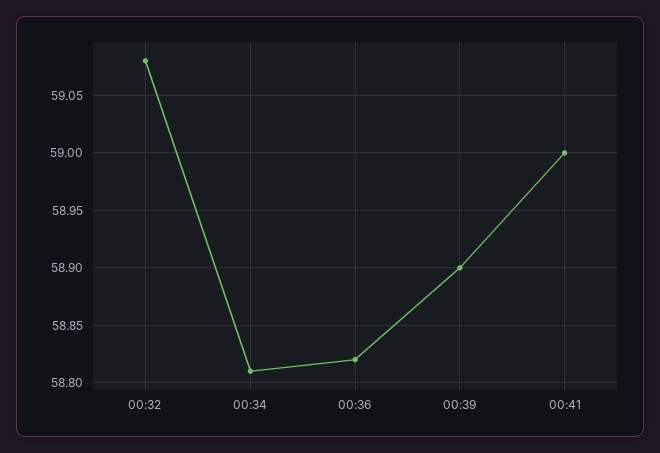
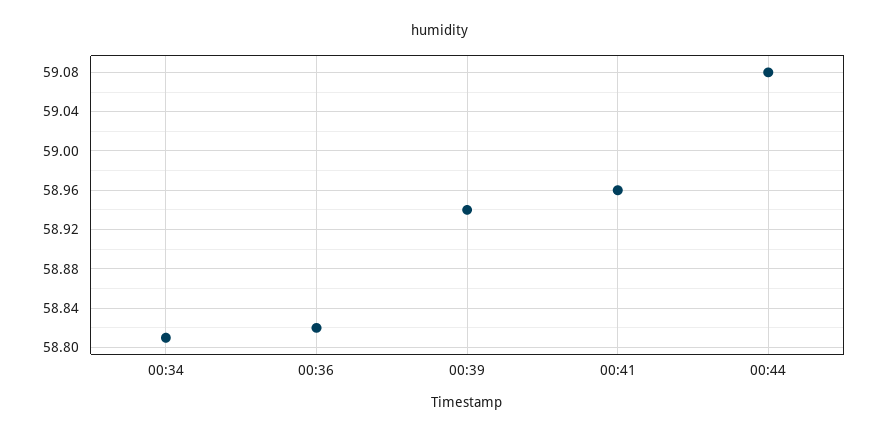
00:32: 59.08 -> none
00:39: 58.9 -> 58.94
00:41: 59 -> 58.96
00:44: none -> 59.08

